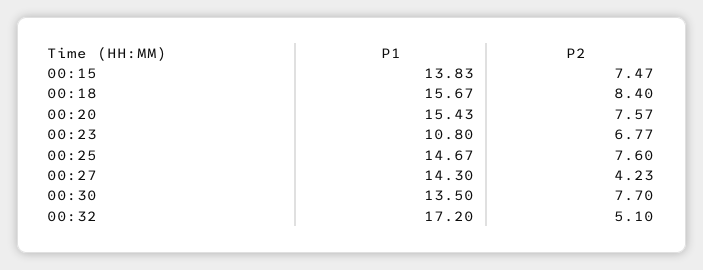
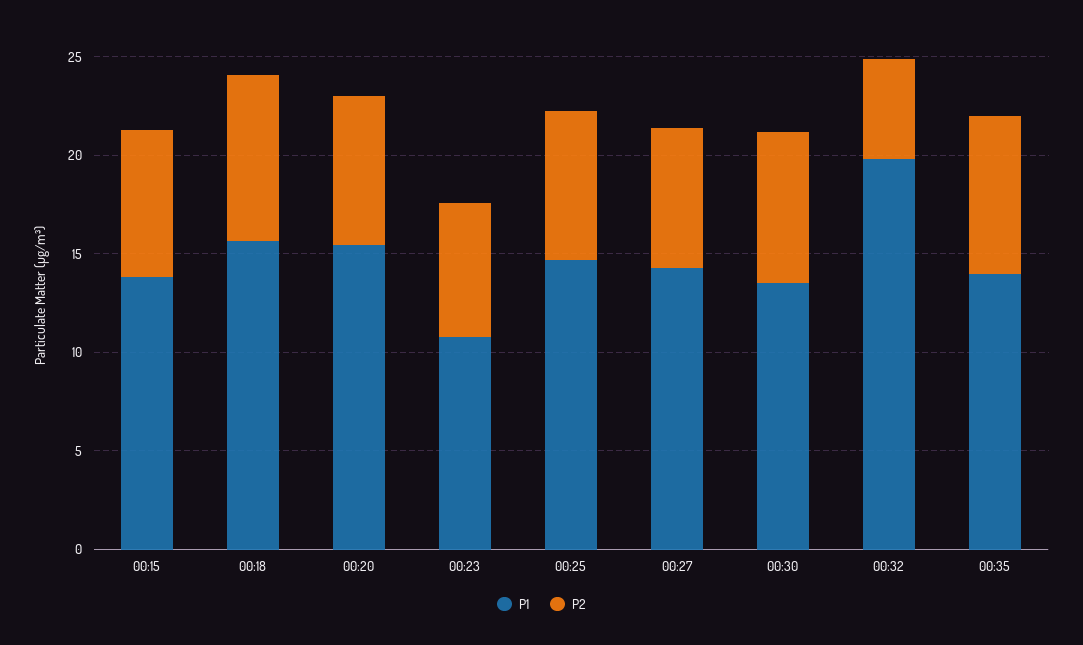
P2, 00:27: 4.23 -> 7
P1, 00:32: 17.2 -> 20
P1, 00:35: none -> 14
P2, 00:35: none -> 8

